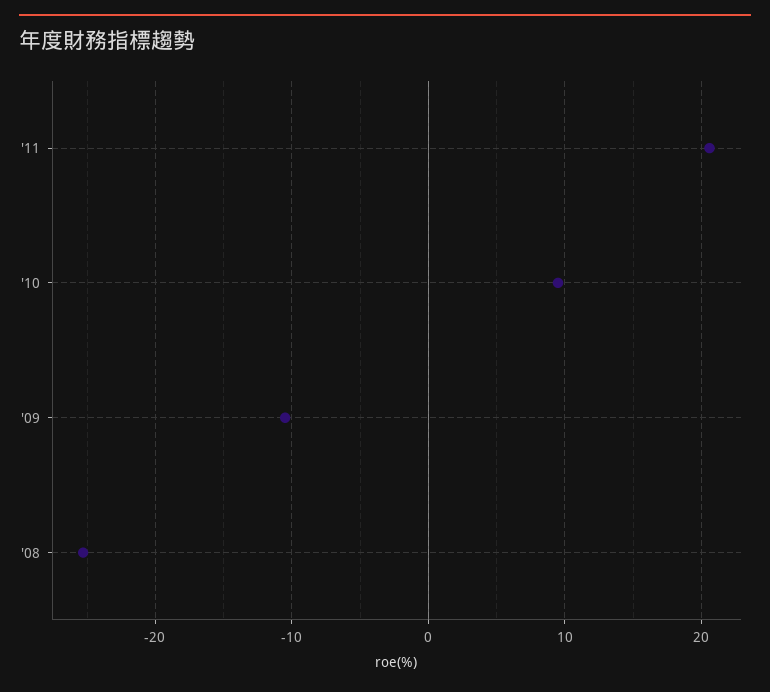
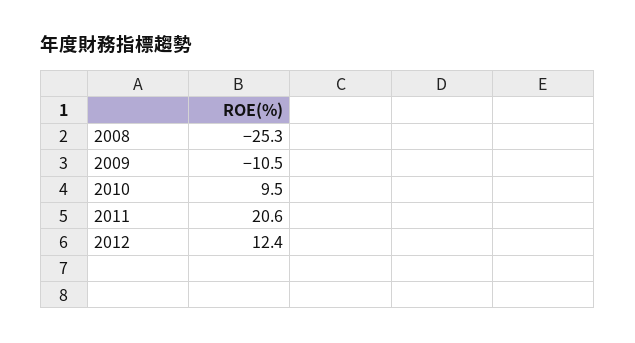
2012: none -> 12.4

